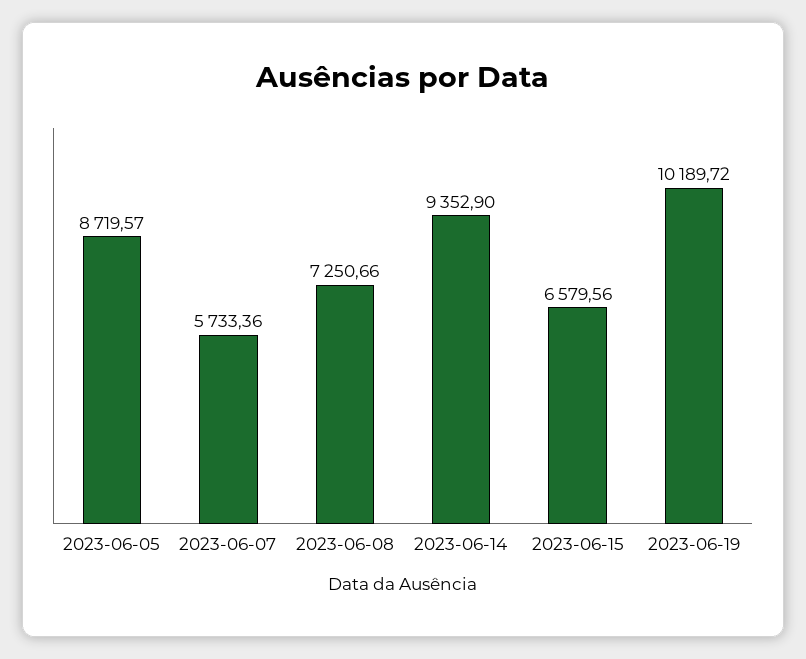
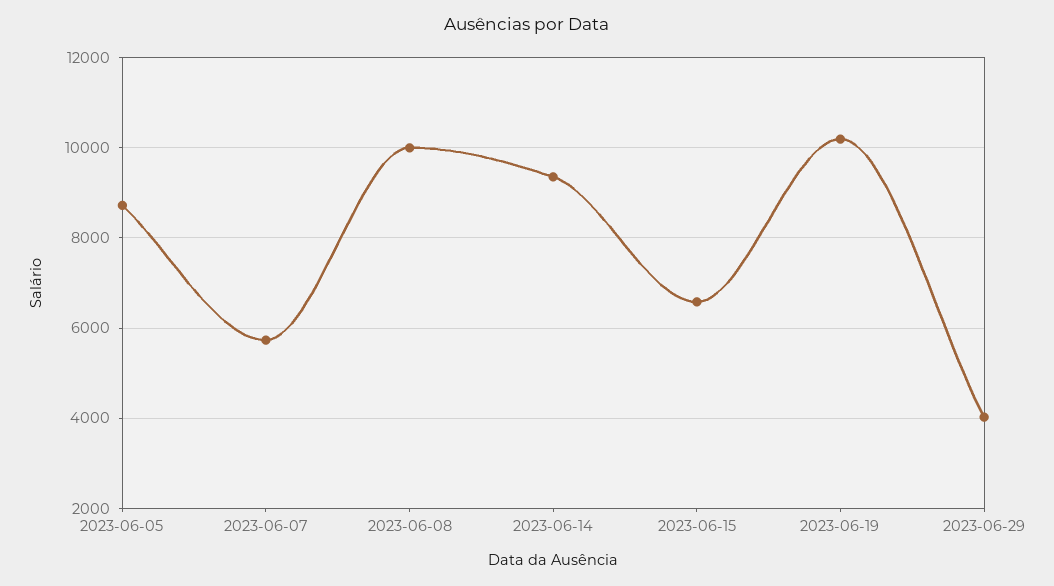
2023-06-08: 7250.66 -> 10000
2023-06-29: none -> 4000

